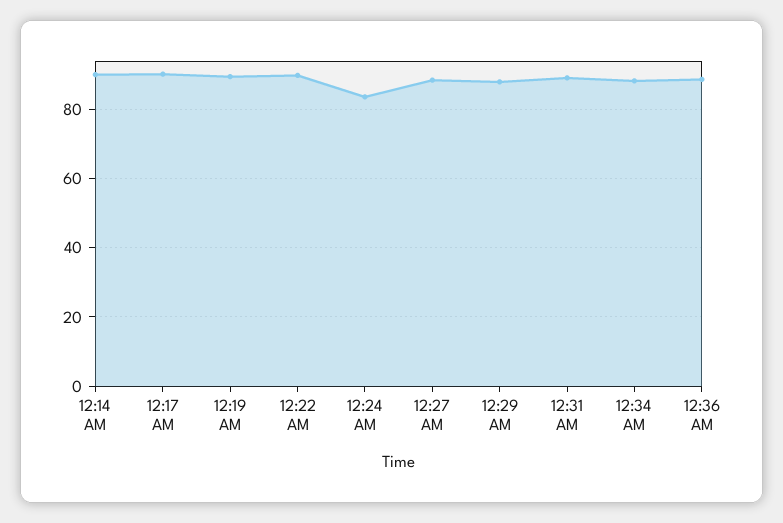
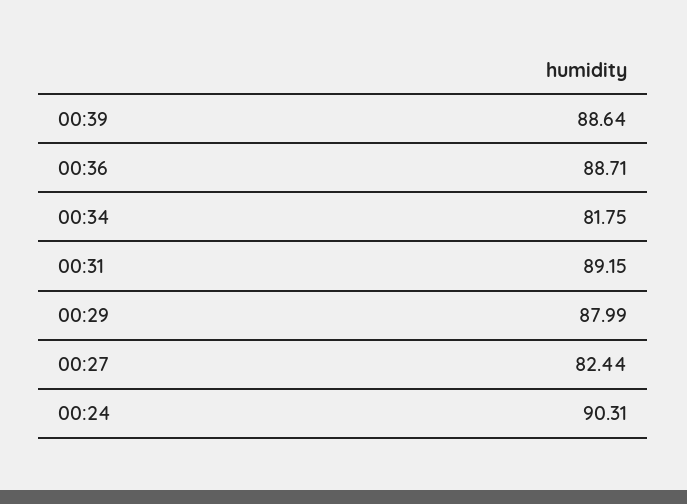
12:14 AM: 90 -> none
12:17 AM: 90 -> none
12:19 AM: 90 -> none
12:22 AM: 90 -> none
12:24 AM: 84 -> 90.31
12:27 AM: 88 -> 82.44
12:34 AM: 88 -> 81.75
00:39: none -> 88.64

